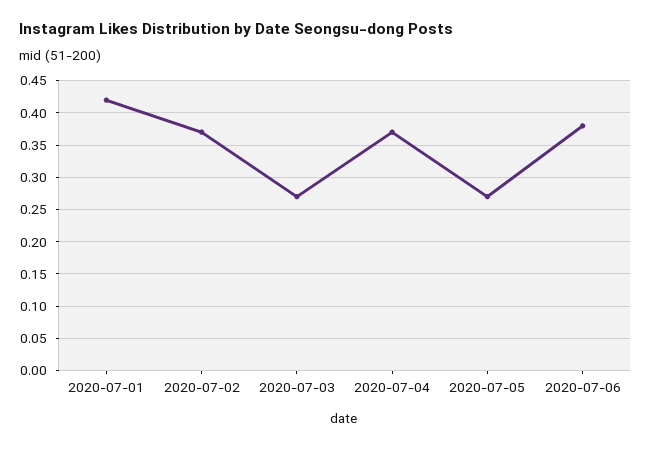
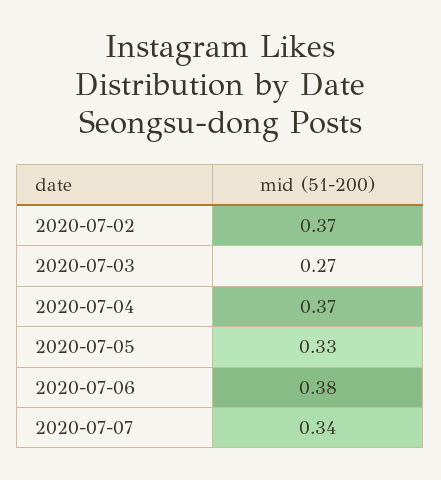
2020-07-01: 0.42 -> none
2020-07-05: 0.27 -> 0.33
2020-07-07: none -> 0.34

